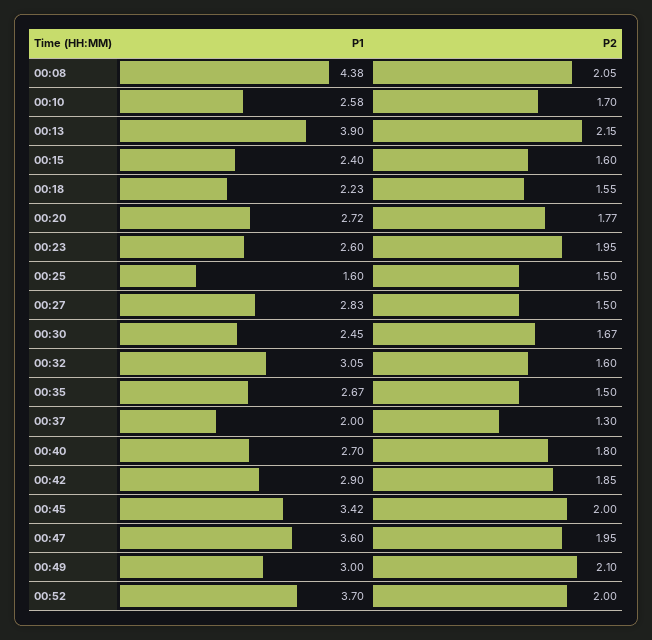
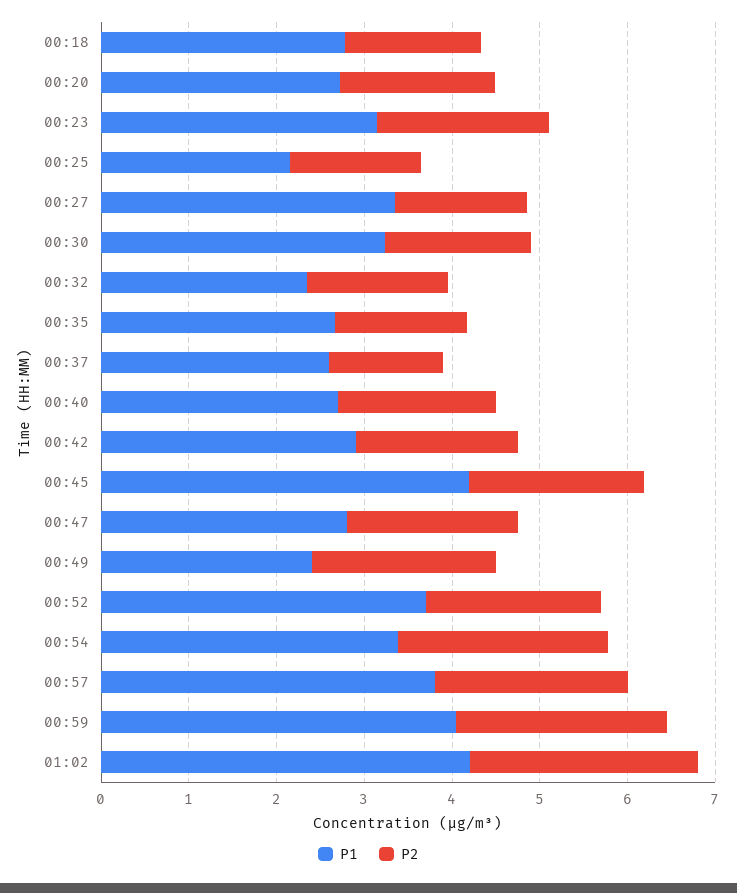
P1, 00:08: 4.38 -> none
P2, 00:08: 2.05 -> none
P1, 00:10: 2.58 -> none
P2, 00:10: 1.7 -> none
P1, 00:13: 3.9 -> none
P2, 00:13: 2.15 -> none
P1, 00:15: 2.4 -> none
P2, 00:15: 1.6 -> none
P1, 00:18: 2.23 -> 2.8
P1, 00:23: 2.6 -> 3.2
P1, 00:25: 1.6 -> 2.2
P1, 00:27: 2.83 -> 3.4
P1, 00:30: 2.45 -> 3.2
P1, 00:32: 3.05 -> 2.4
P1, 00:37: 2 -> 2.6
P1, 00:45: 3.42 -> 4.2
P1, 00:47: 3.6 -> 2.8
P1, 00:49: 3 -> 2.4
P1, 00:54: none -> 3.4
P2, 00:54: none -> 2.4
P1, 00:57: none -> 3.8
P2, 00:57: none -> 2.2
P1, 00:59: none -> 4
P2, 00:59: none -> 2.4
P1, 01:02: none -> 4.2
P2, 01:02: none -> 2.6

